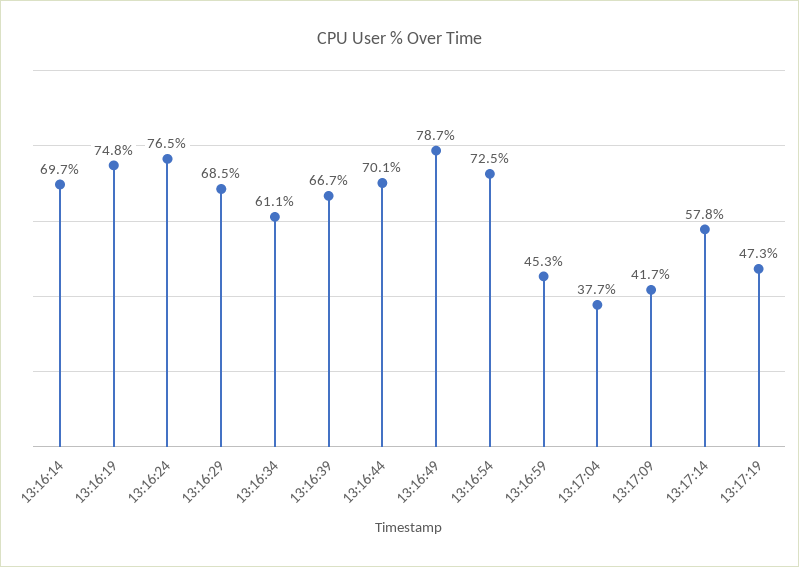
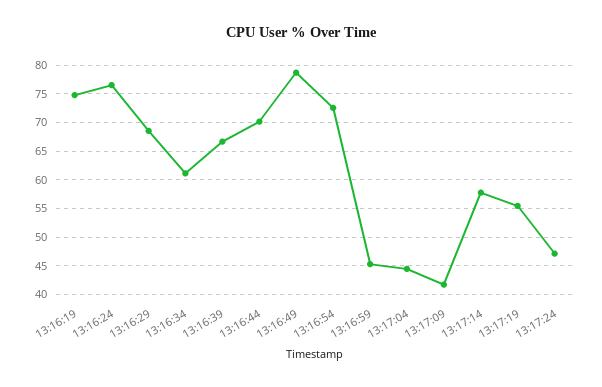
13:16:14: 69.7 -> none
13:17:04: 37.7 -> 45
13:17:19: 47.3 -> 55
13:17:24: none -> 47.5

